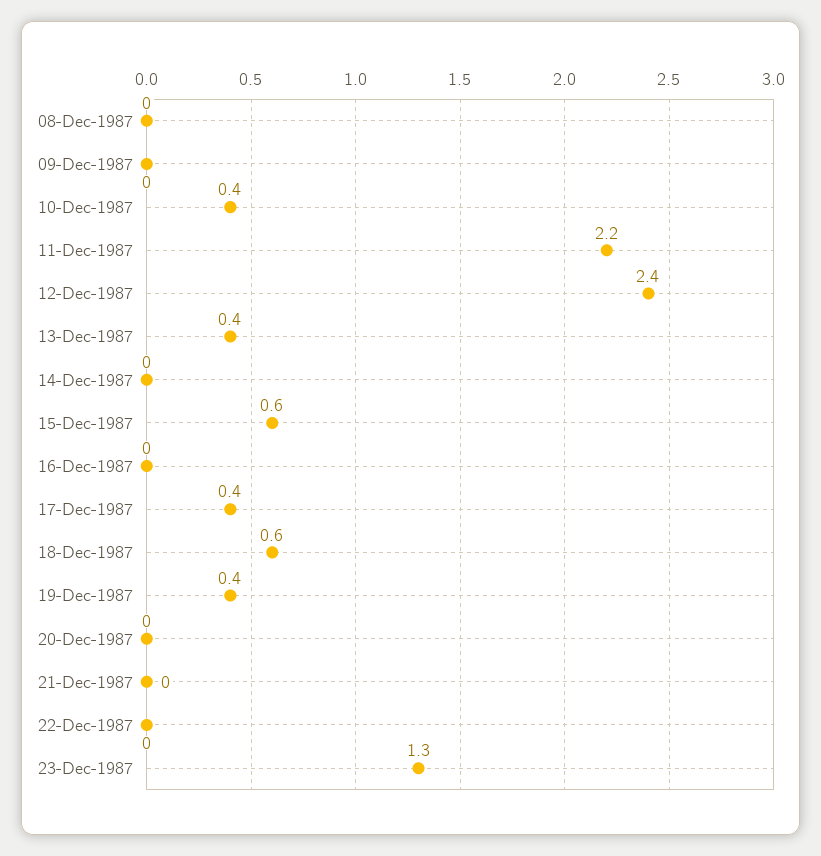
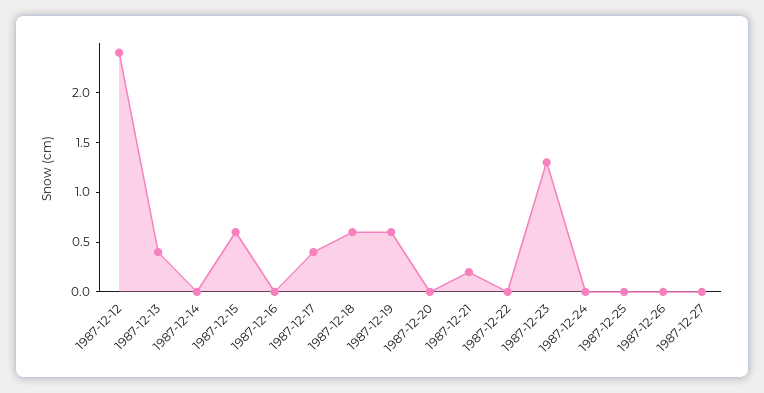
08-Dec-1987: 0 -> none
09-Dec-1987: 0 -> none
10-Dec-1987: 0.4 -> none
11-Dec-1987: 2.2 -> none
19-Dec-1987: 0.4 -> 0.6
21-Dec-1987: 0 -> 0.2
1987-12-24: none -> 0
1987-12-25: none -> 0
1987-12-26: none -> 0
1987-12-27: none -> 0

